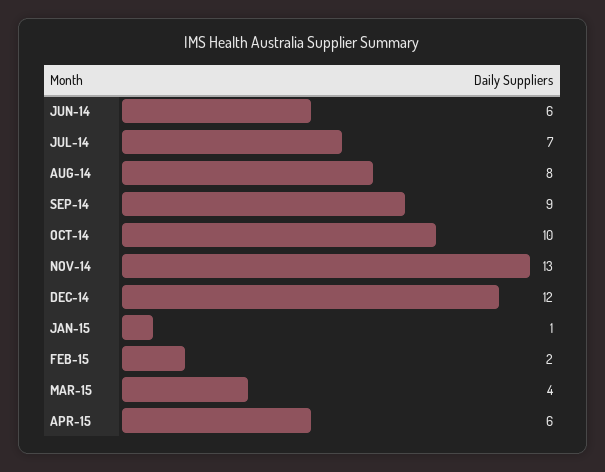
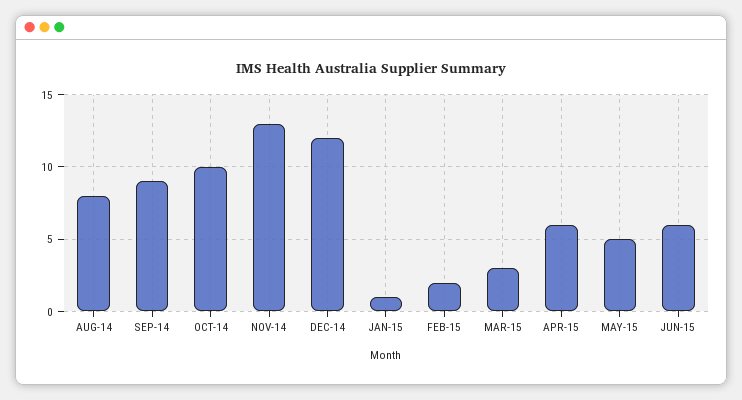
JUN-14: 6 -> none
JUL-14: 7 -> none
MAR-15: 4 -> 3
MAY-15: none -> 5
JUN-15: none -> 6

